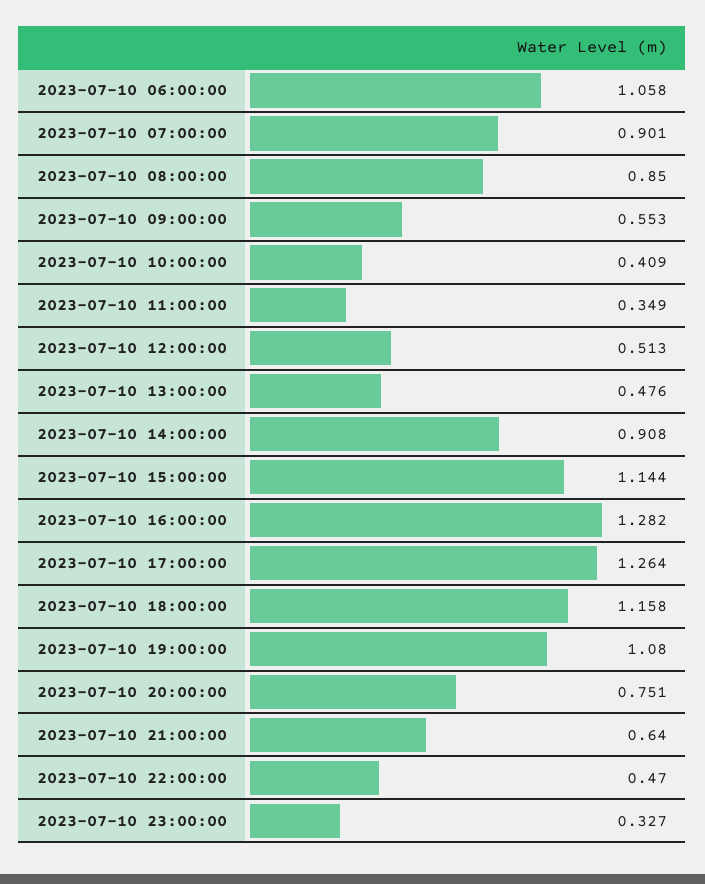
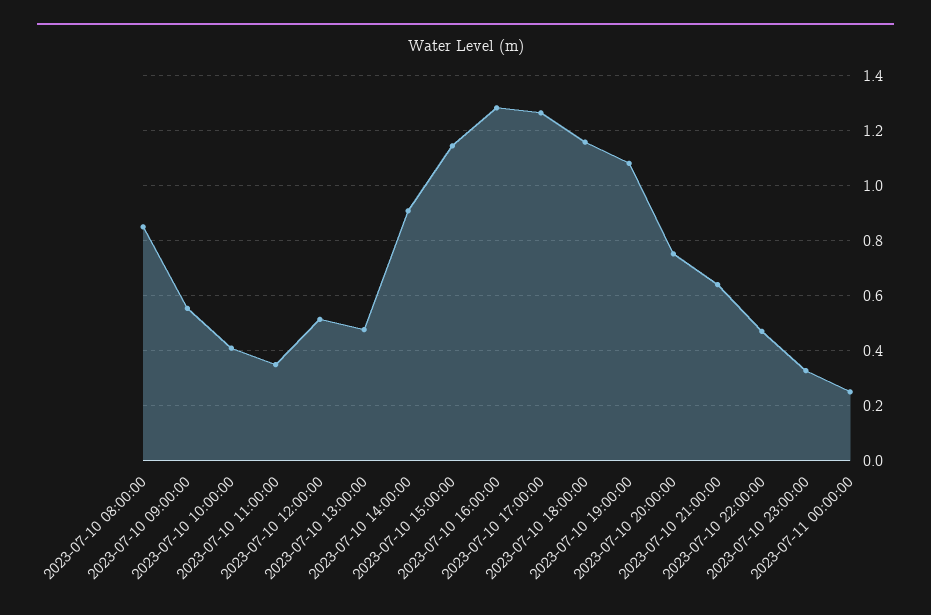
2023-07-10 06:00:00: 1.058 -> none
2023-07-10 07:00:00: 0.901 -> none
2023-07-11 00:00:00: none -> 0.25

